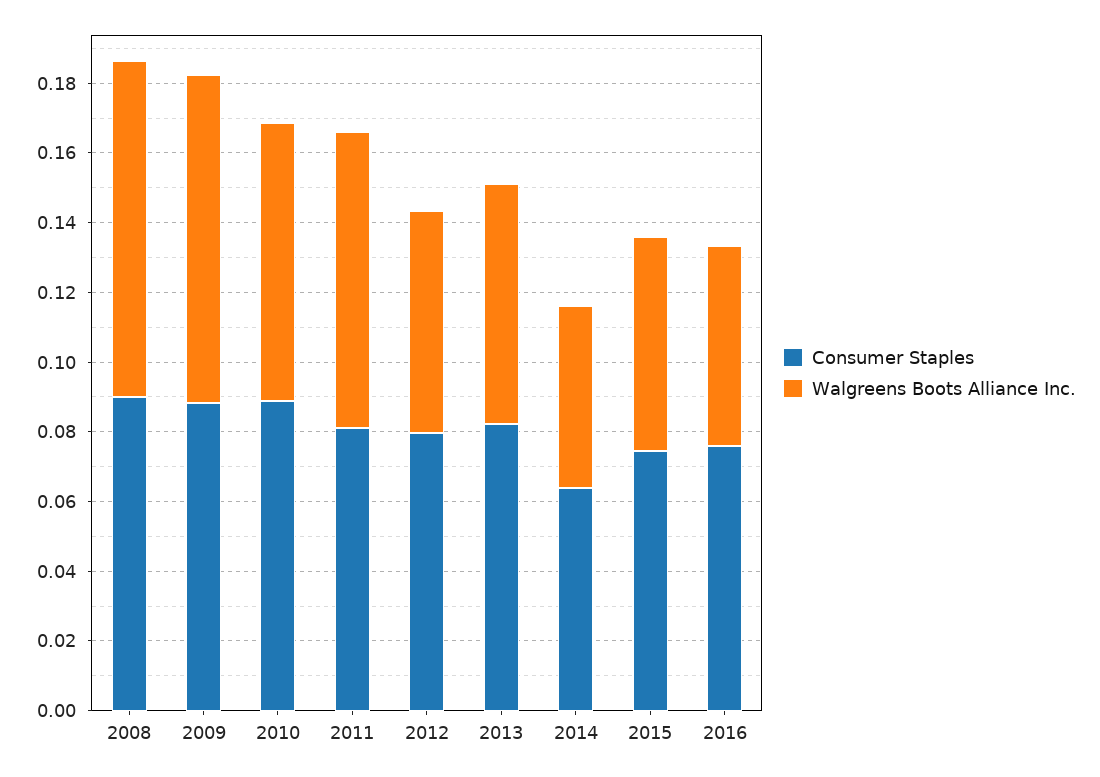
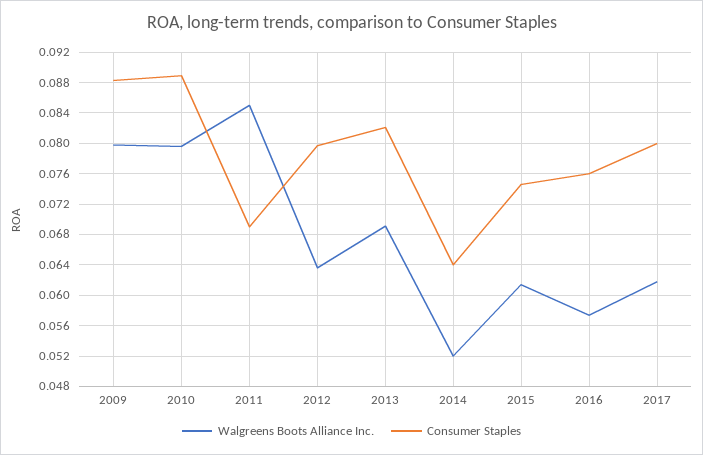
Consumer Staples, 2008: 0.09 -> none
Walgreens Boots Alliance Inc., 2008: 0.095 -> none
Walgreens Boots Alliance Inc., 2009: 0.095 -> 0.08
Consumer Staples, 2011: 0.08 -> 0.069
Walgreens Boots Alliance Inc., 2017: none -> 0.062
Consumer Staples, 2017: none -> 0.08

